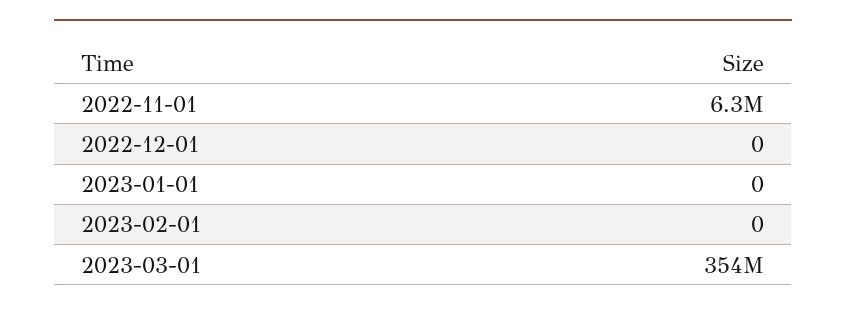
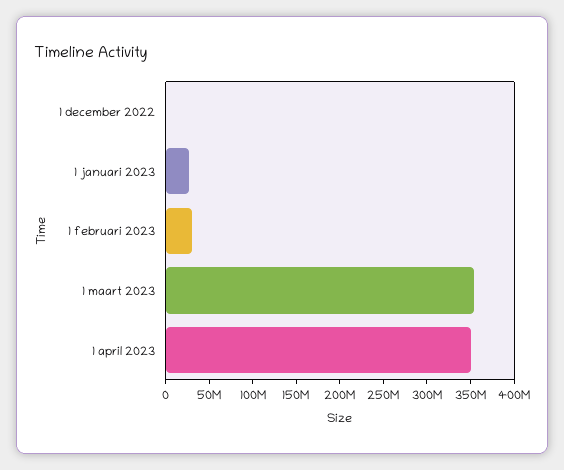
2022-11-01: 6300000 -> none
2023-01-01: 0 -> 30000000
2023-02-01: 0 -> 30000000
1 april 2023: none -> 350000000

